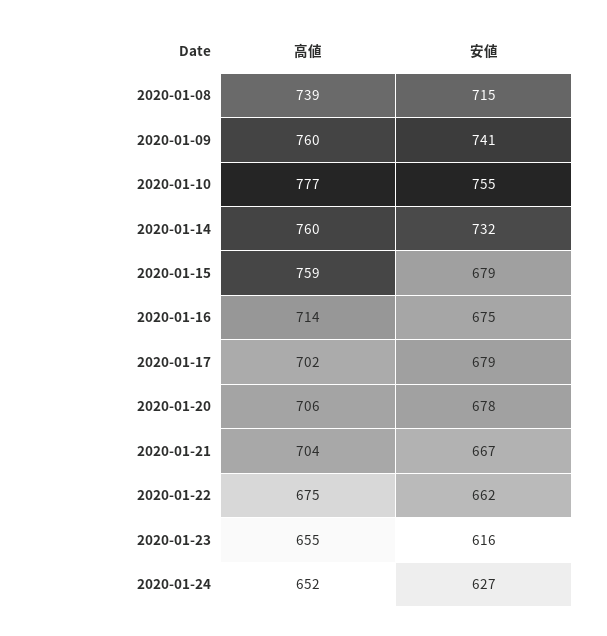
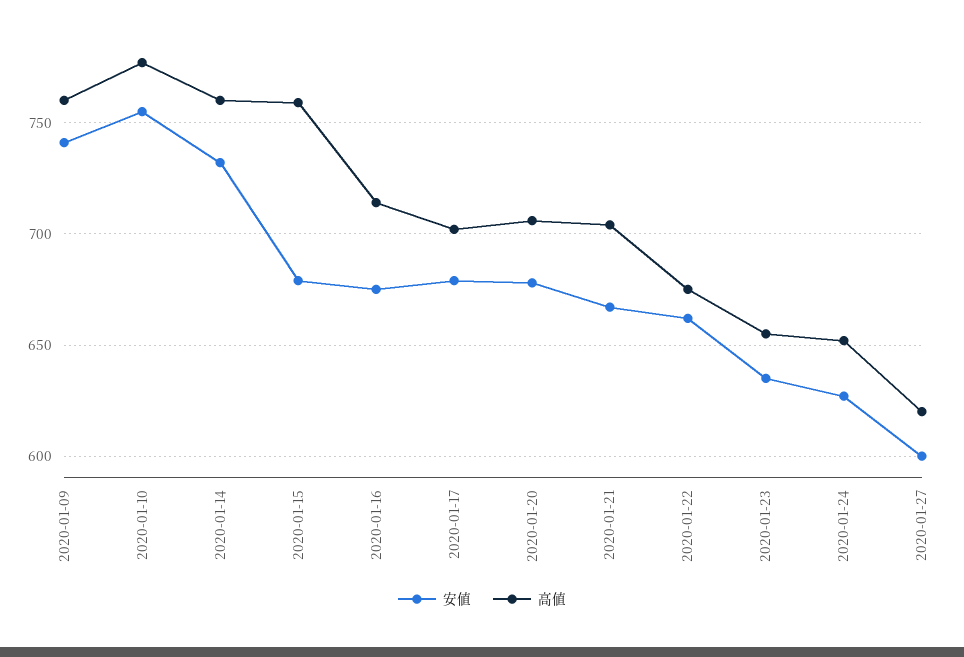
高値, 2020-01-08: 739 -> none
安値, 2020-01-08: 715 -> none
安値, 2020-01-23: 616 -> 635
安値, 2020-01-27: none -> 600
高値, 2020-01-27: none -> 620

